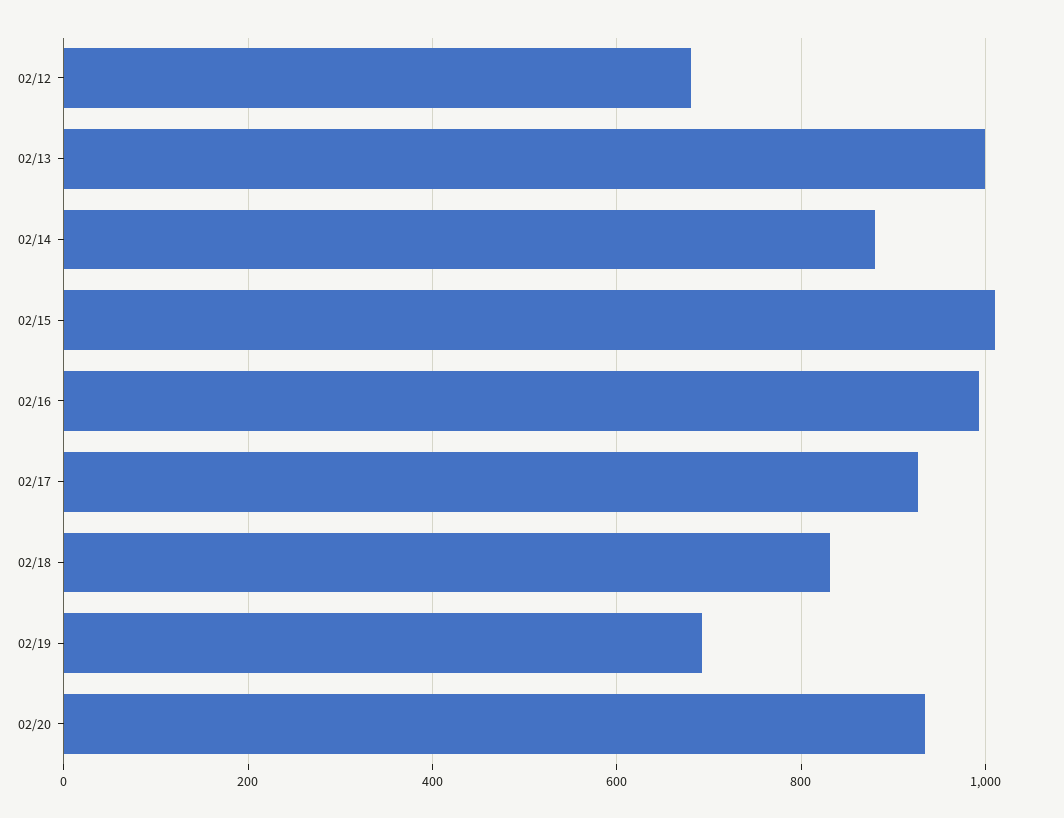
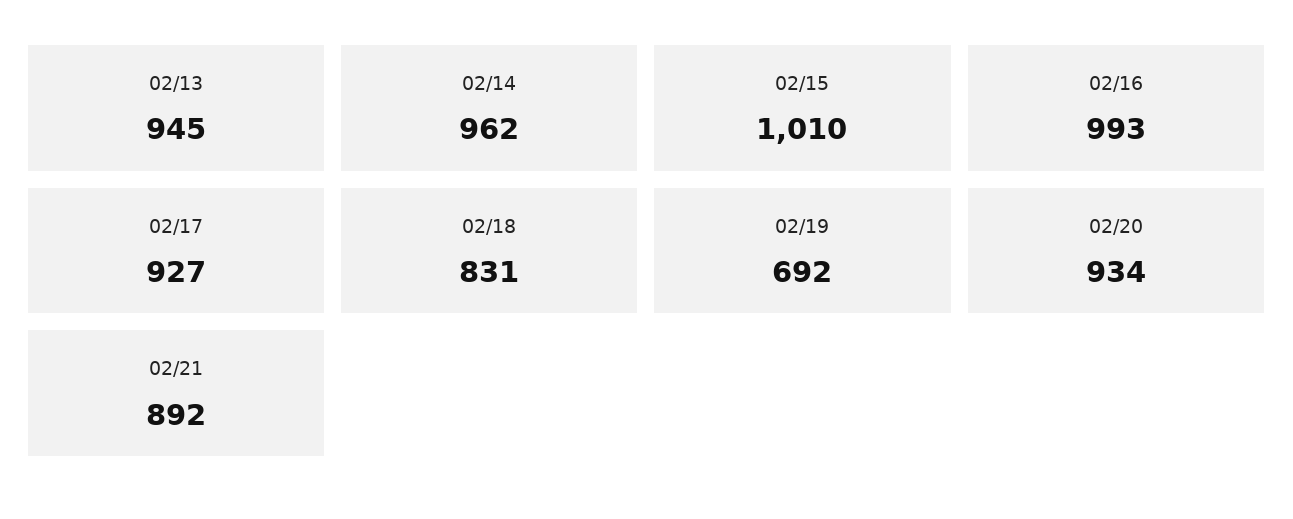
02/12: 680 -> none
02/13: 1000 -> 945
02/14: 880 -> 962
02/21: none -> 892

